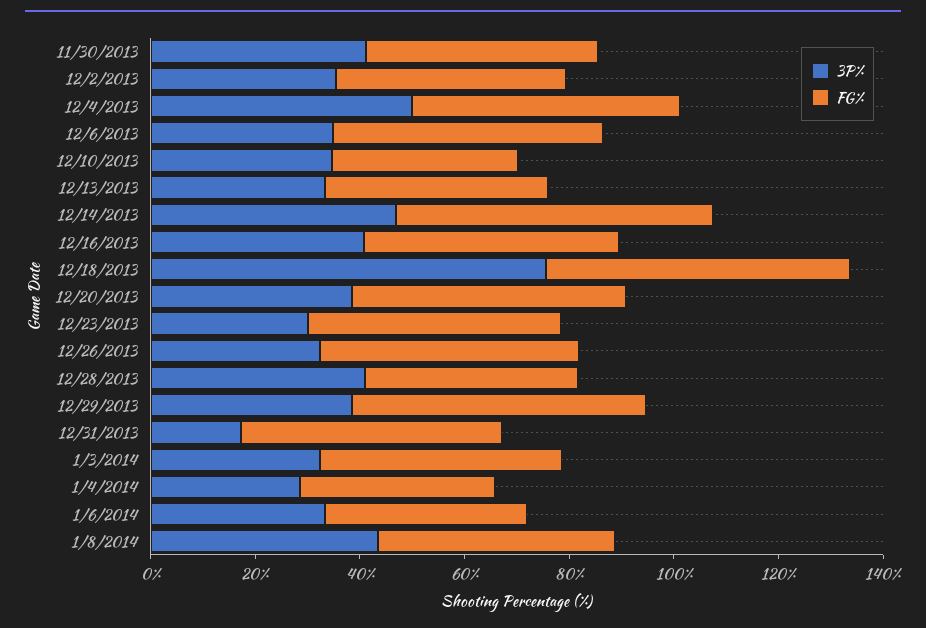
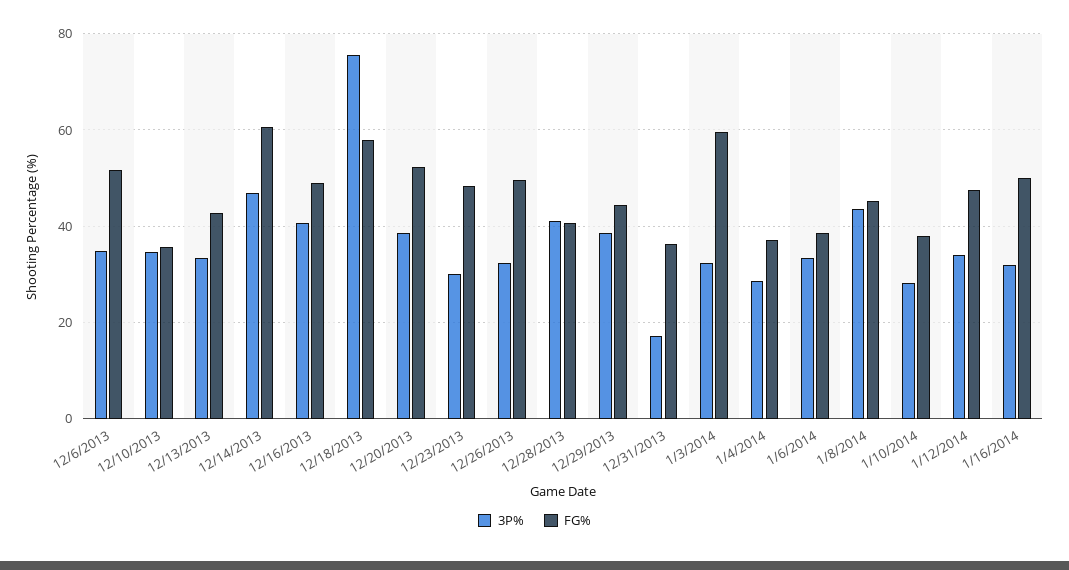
3P%, 11/30/2013: 40 -> none
FG%, 11/30/2013: 45 -> none
3P%, 12/2/2013: 35 -> none
FG%, 12/2/2013: 45 -> none
3P%, 12/4/2013: 50 -> none
FG%, 12/4/2013: 50 -> none
FG%, 12/29/2013: 55 -> 44
FG%, 12/31/2013: 50 -> 36
FG%, 1/3/2014: 45 -> 60
3P%, 1/10/2014: none -> 28
FG%, 1/10/2014: none -> 38
3P%, 1/12/2014: none -> 34
FG%, 1/12/2014: none -> 48
3P%, 1/16/2014: none -> 32
FG%, 1/16/2014: none -> 50

